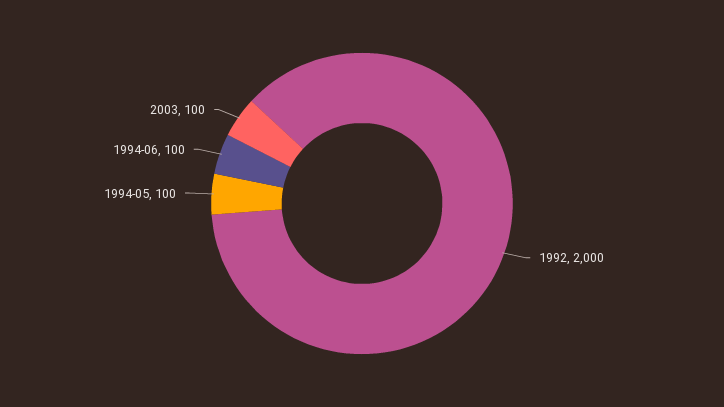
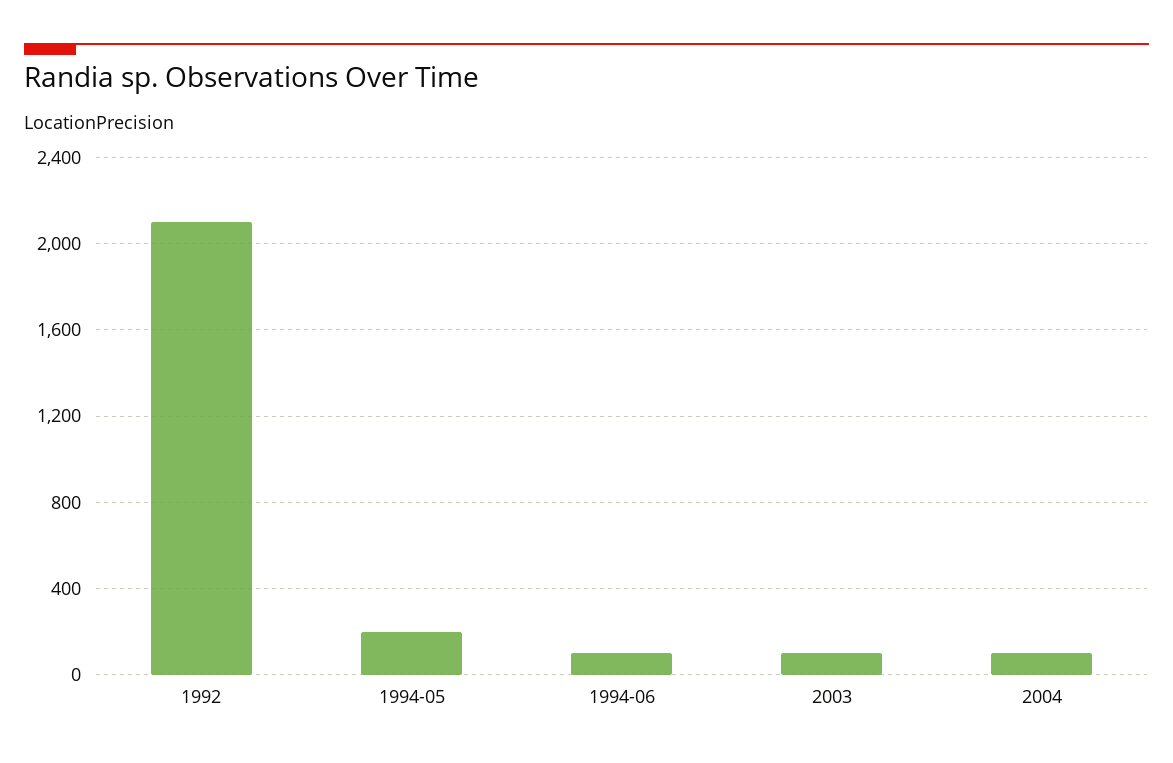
1992: 2000 -> 2100
1994-05: 100 -> 200
2004: none -> 100

